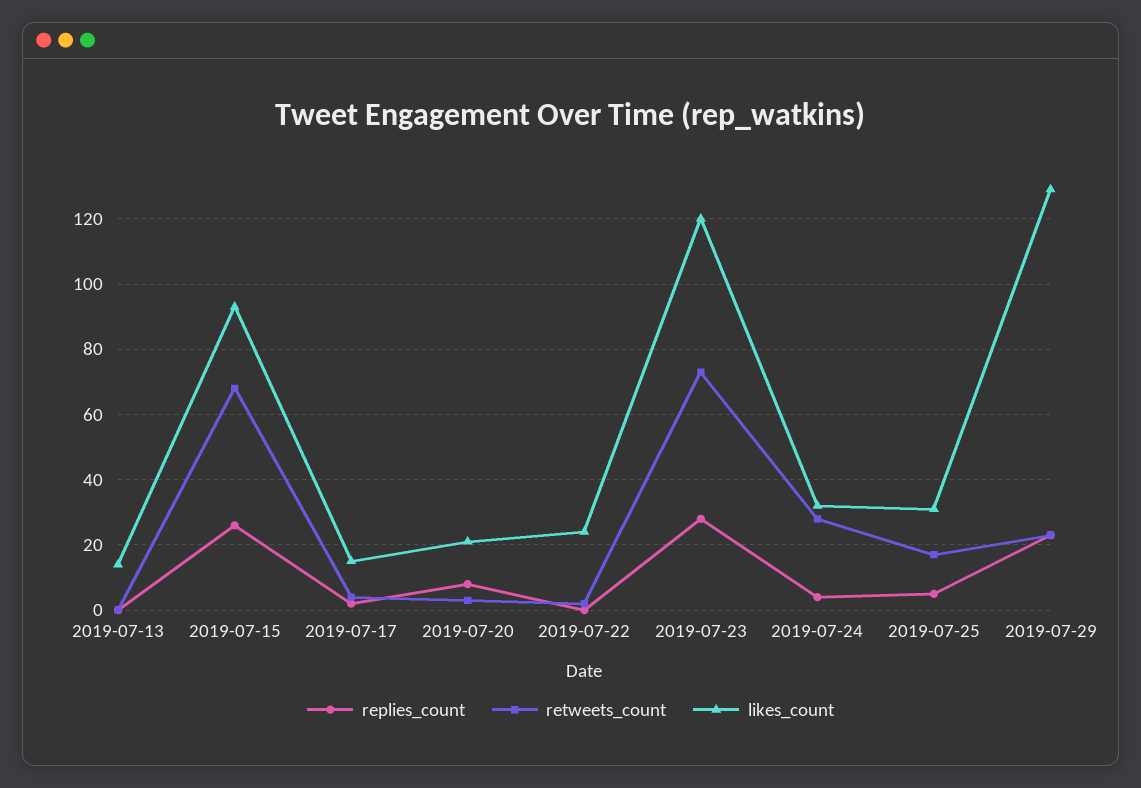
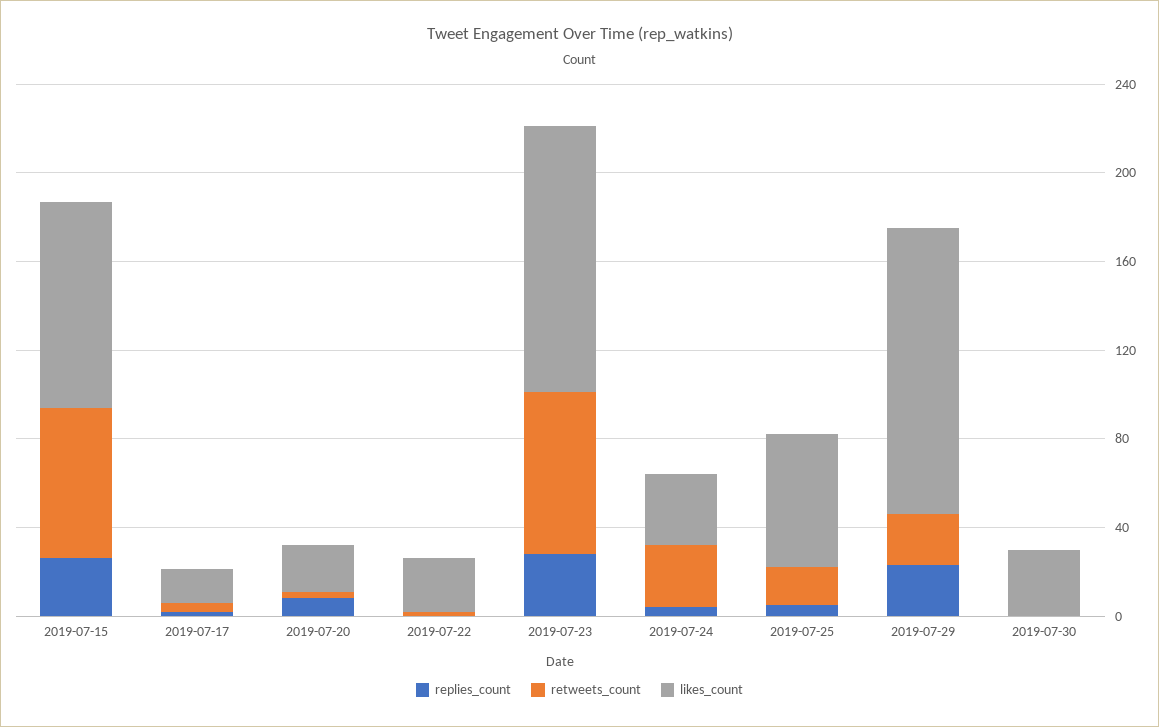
replies_count, 2019-07-13: 0 -> none
retweets_count, 2019-07-13: 0 -> none
likes_count, 2019-07-13: 15 -> none
likes_count, 2019-07-25: 30 -> 60
replies_count, 2019-07-30: none -> 0
retweets_count, 2019-07-30: none -> 0
likes_count, 2019-07-30: none -> 30

